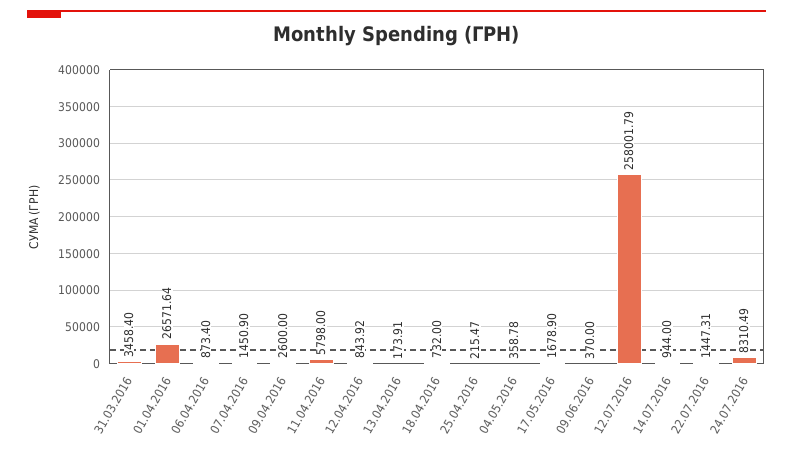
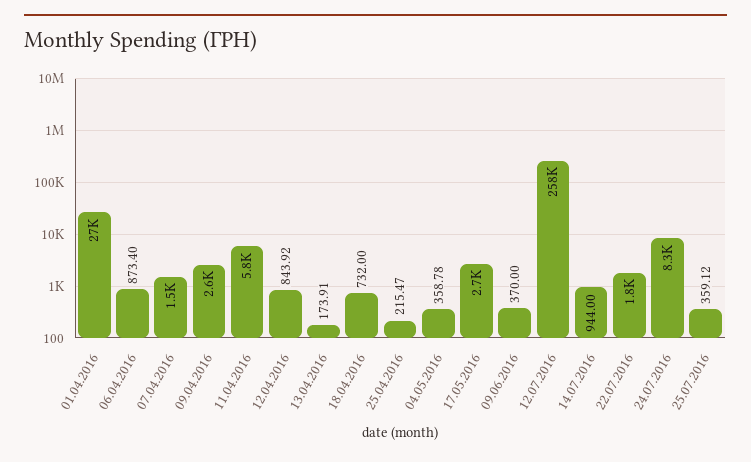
31.03.2016: 3458.4 -> none
17.05.2016: 1678.9 -> 2700
22.07.2016: 1447.31 -> 1800
25.07.2016: none -> 359.12

